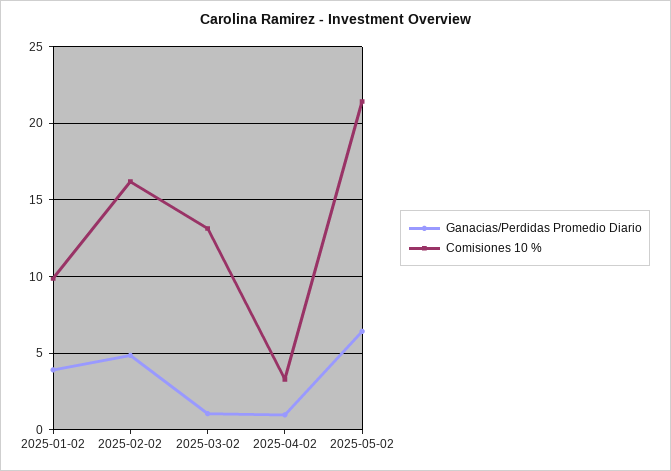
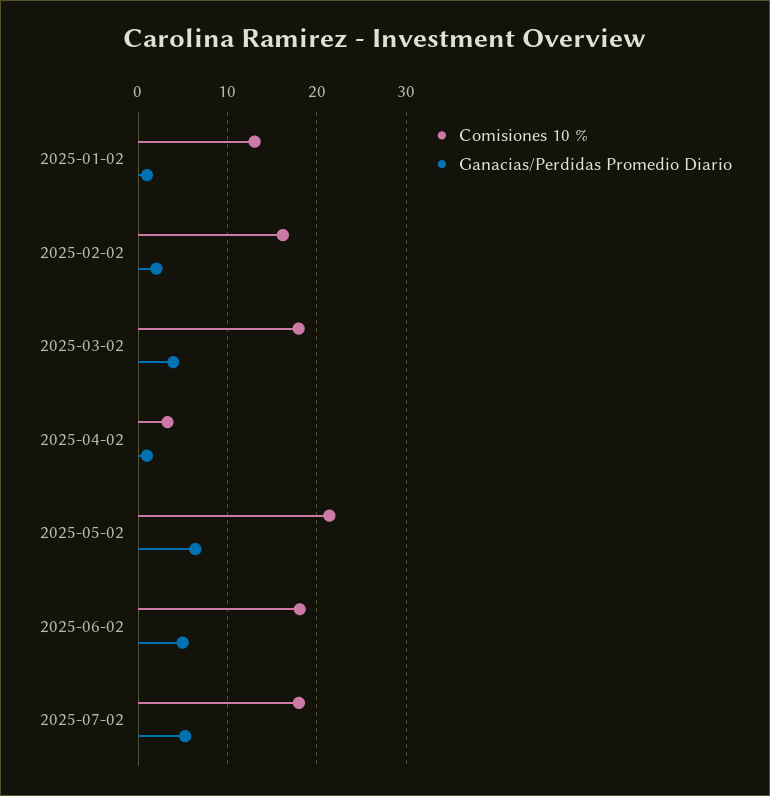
Ganacias/Perdidas Promedio Diario, 2025-01-02: 4 -> 1
Comisiones 10 %, 2025-01-02: 10 -> 13
Ganacias/Perdidas Promedio Diario, 2025-02-02: 5 -> 2
Ganacias/Perdidas Promedio Diario, 2025-03-02: 1 -> 4
Comisiones 10 %, 2025-03-02: 13 -> 18
Comisiones 10 %, 2025-06-02: none -> 18
Ganacias/Perdidas Promedio Diario, 2025-06-02: none -> 5
Comisiones 10 %, 2025-07-02: none -> 18
Ganacias/Perdidas Promedio Diario, 2025-07-02: none -> 5

